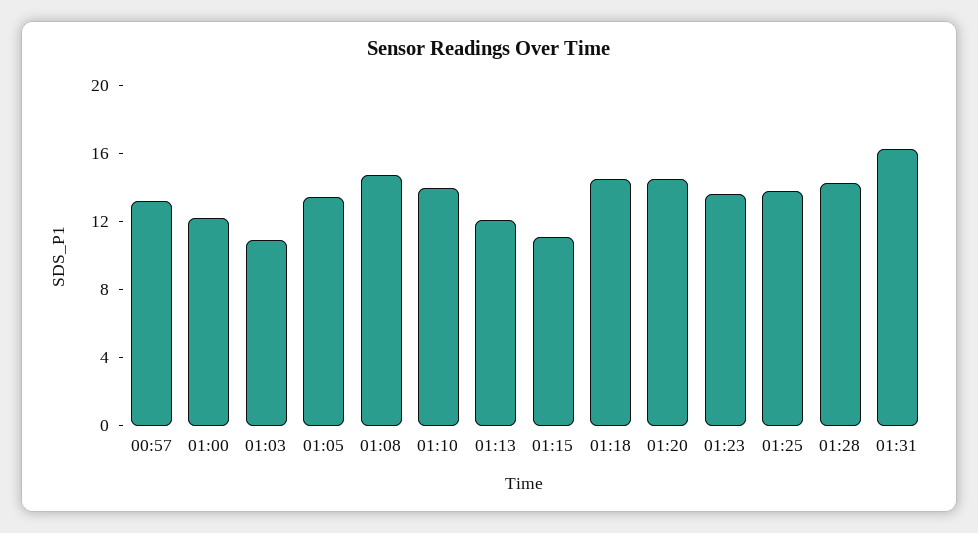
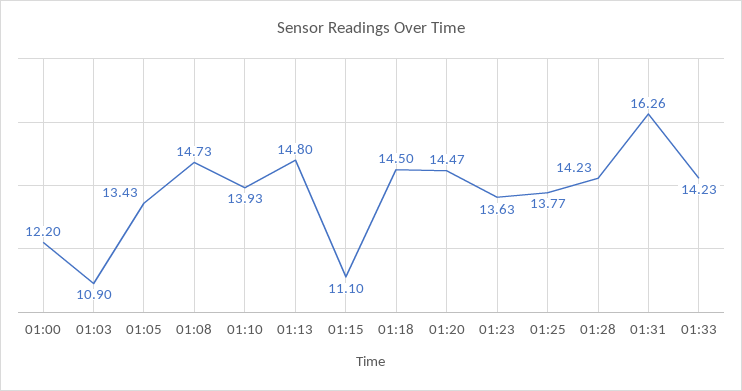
00:57: 13 -> none
01:13: 12 -> 14.8
01:33: none -> 14.23

